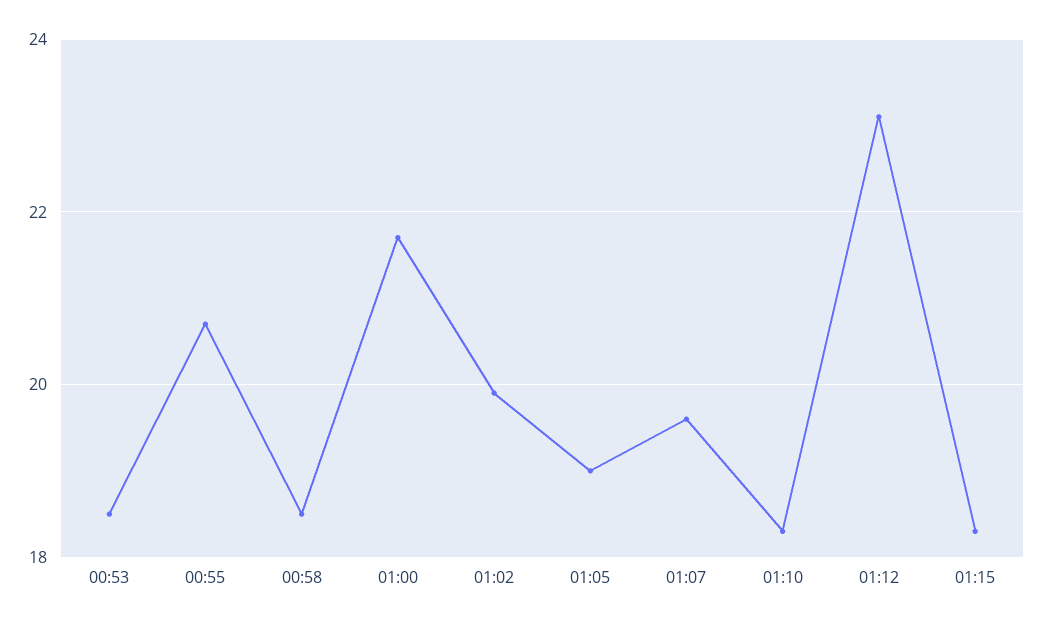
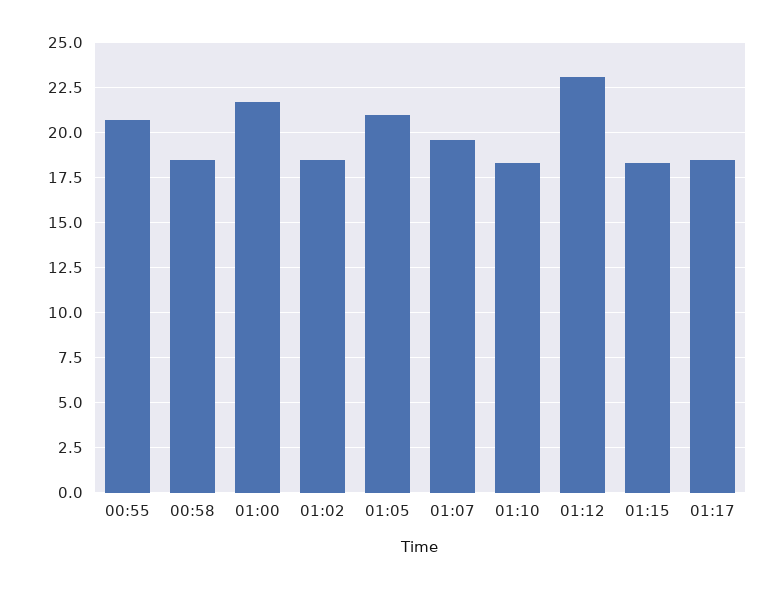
00:53: 18.5 -> none
01:02: 20 -> 18.5
01:05: 19 -> 21
01:17: none -> 18.5

